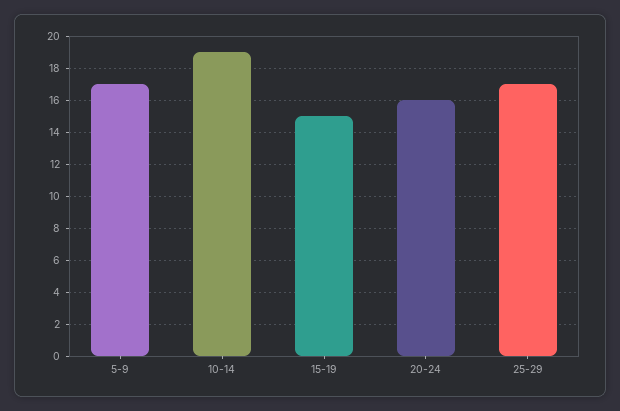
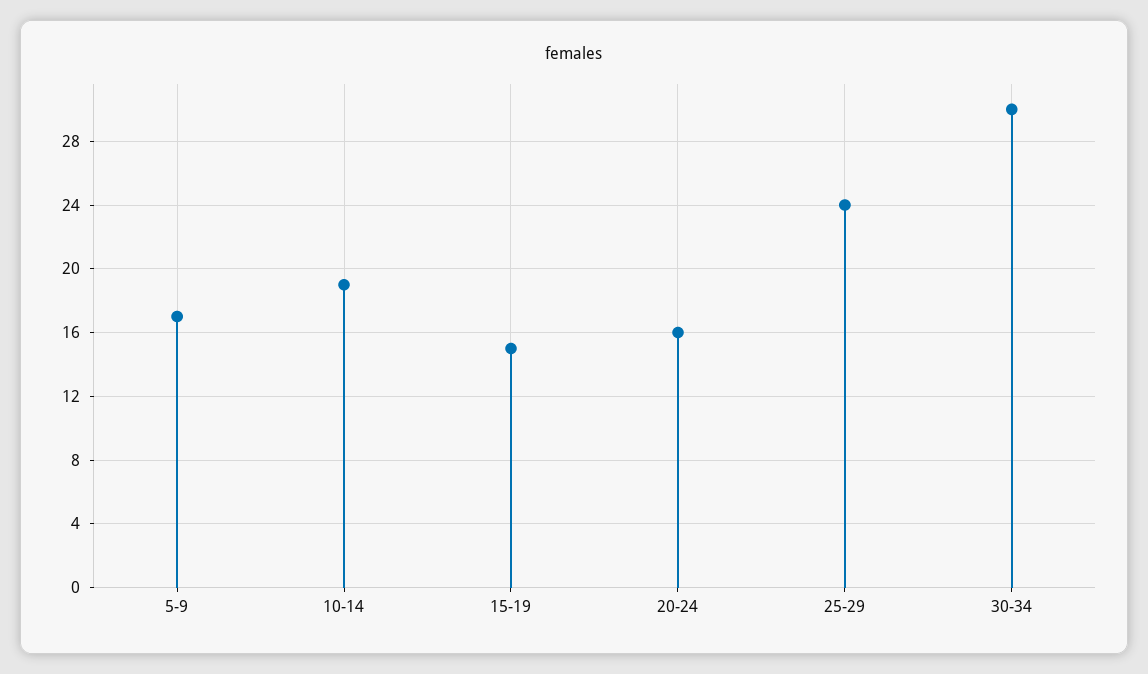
25-29: 17 -> 24
30-34: none -> 30

